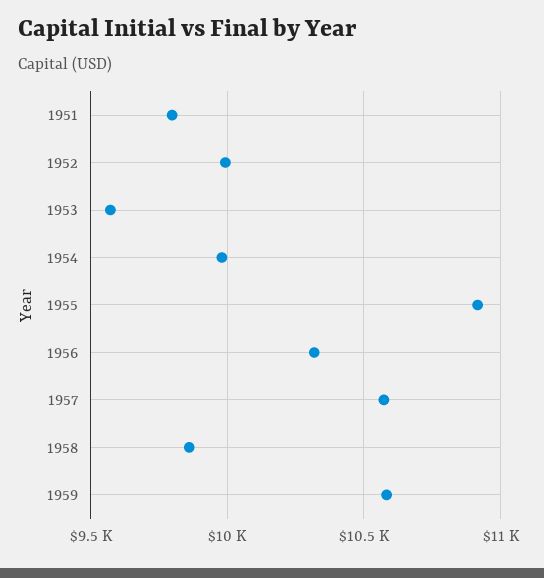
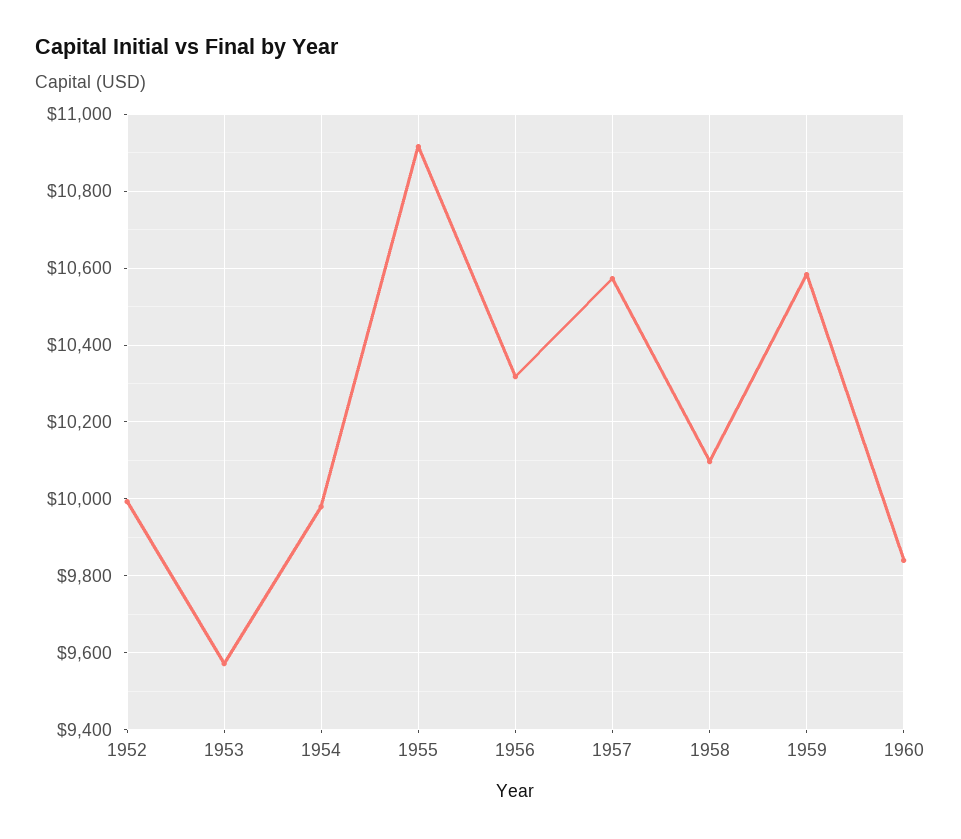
1951: 9800 -> none
1958: 9850 -> 10100
1960: none -> 9840

